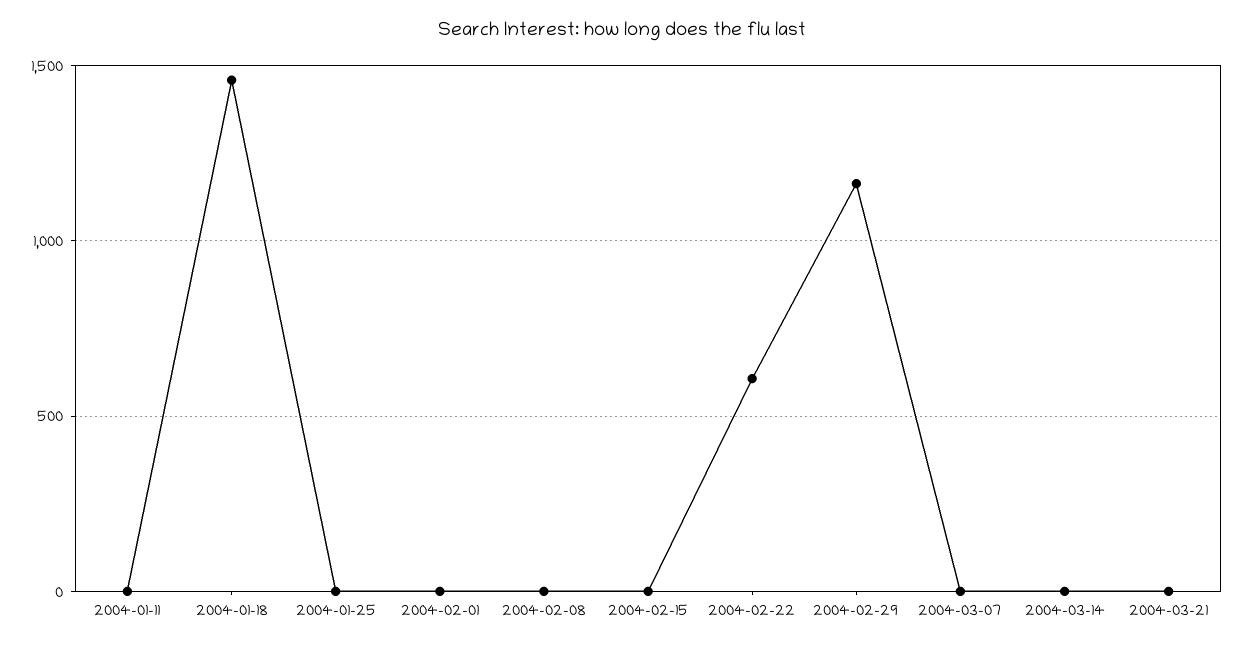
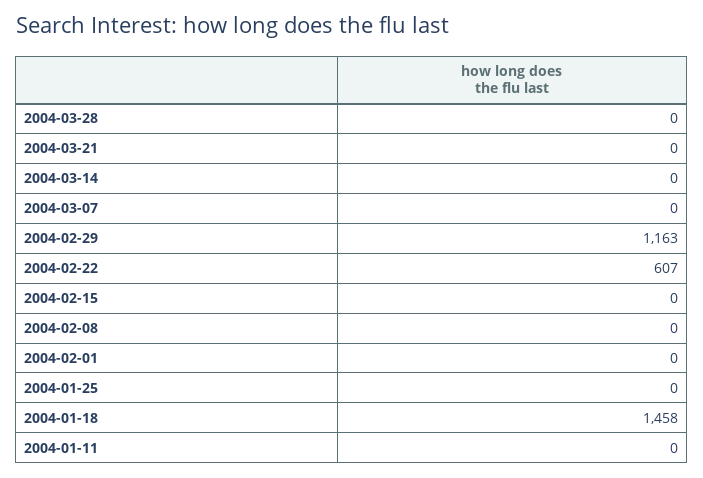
2004-03-28: none -> 0

